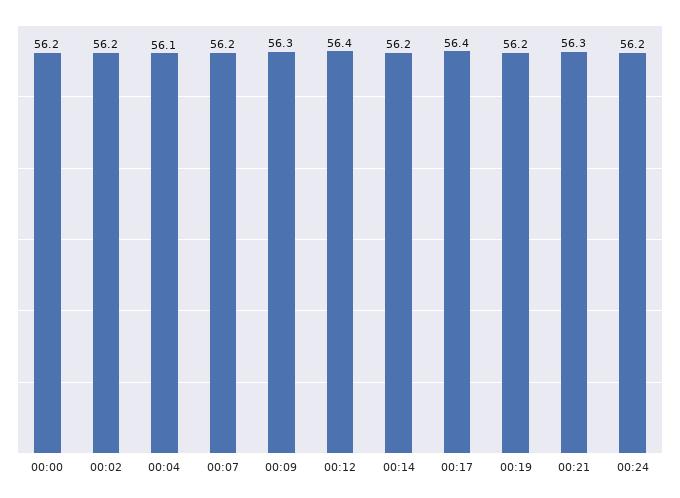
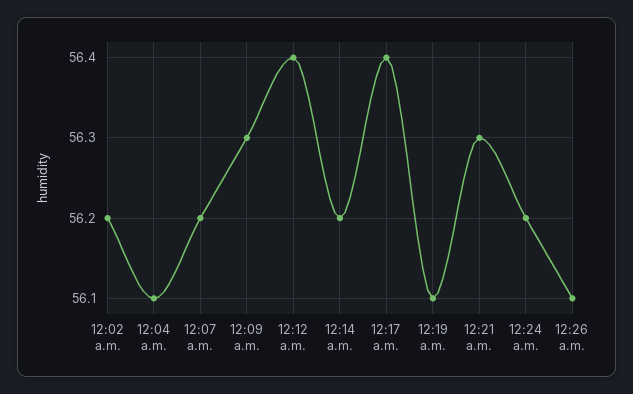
00:00: 56.2 -> none
00:19: 56.2 -> 56.1
12:26 a.m.: none -> 56.1

